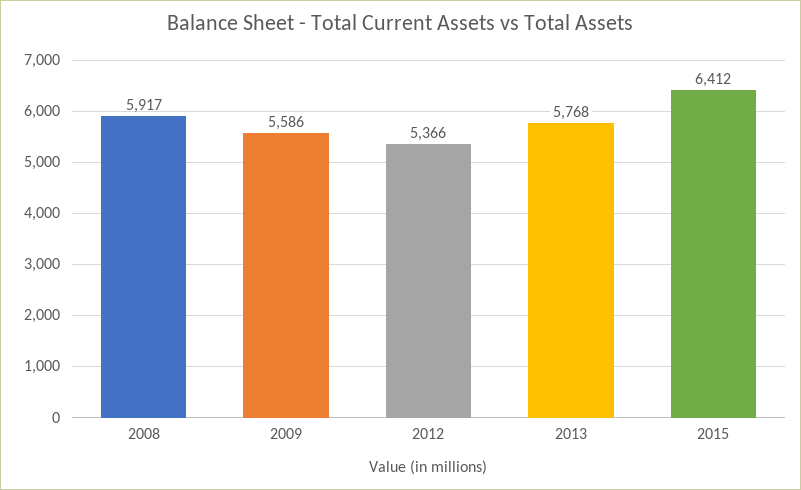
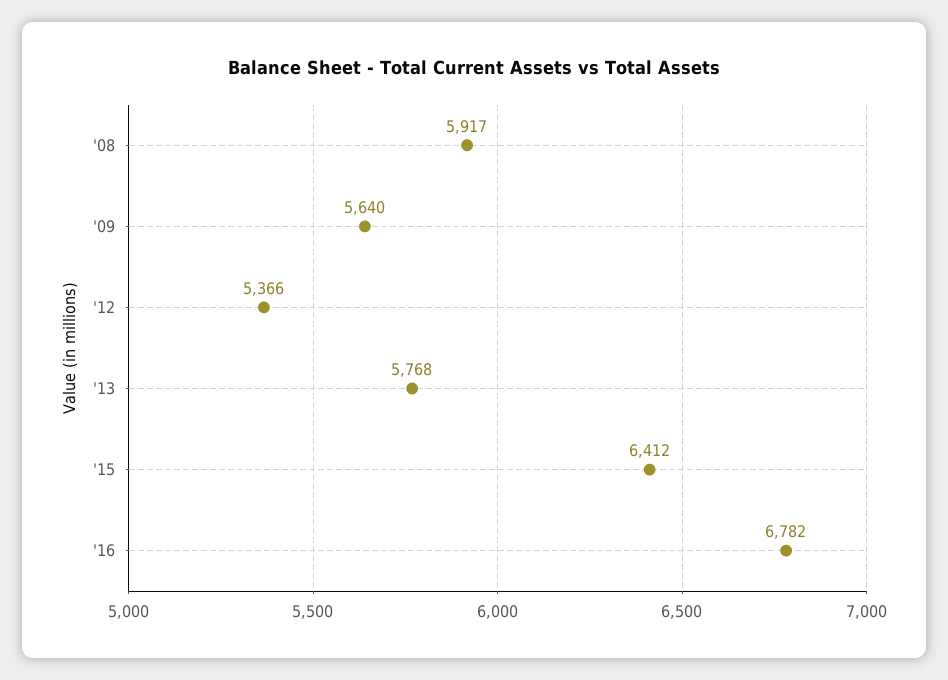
2009: 5586 -> 5640
'16: none -> 6782

